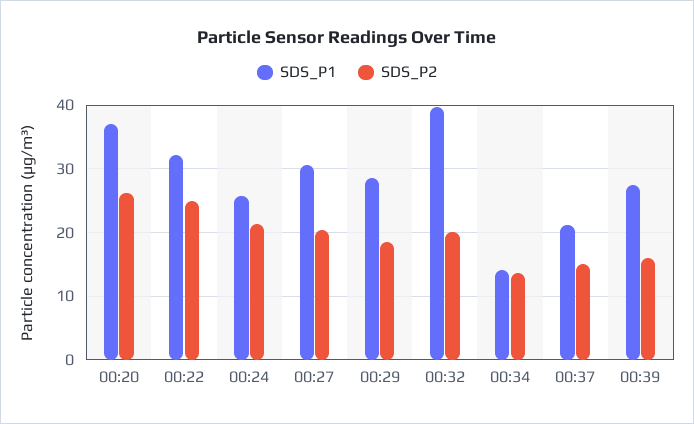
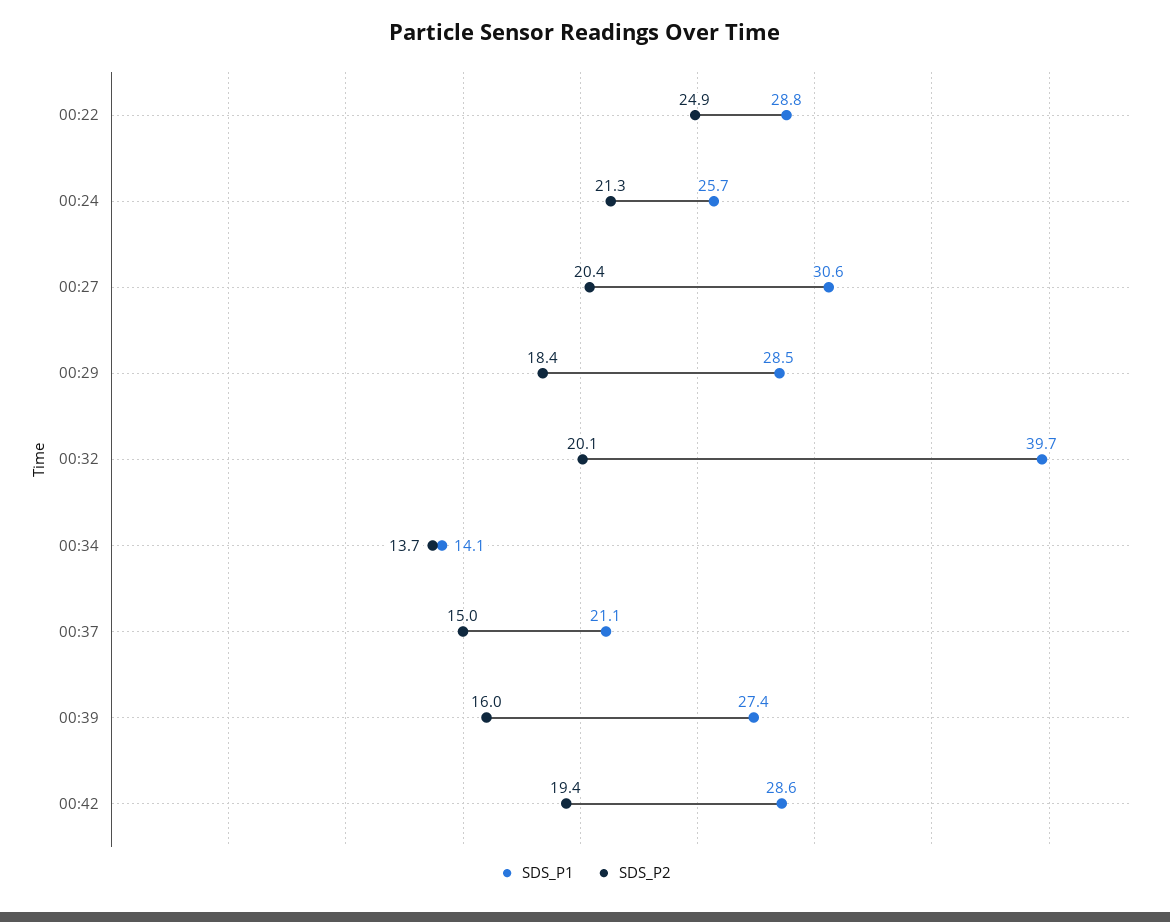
SDS_P1, 00:20: 37 -> none
SDS_P2, 00:20: 26 -> none
SDS_P1, 00:22: 32 -> 28.8
SDS_P1, 00:42: none -> 28.6
SDS_P2, 00:42: none -> 19.4

